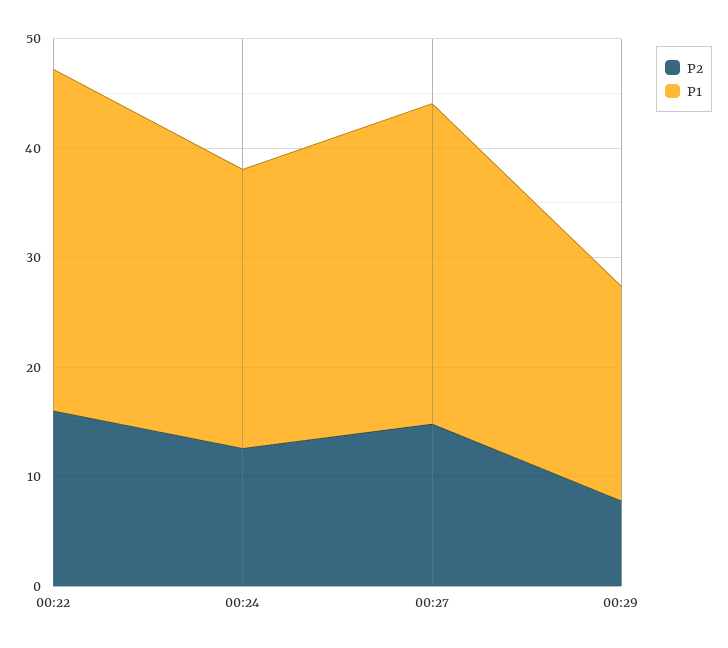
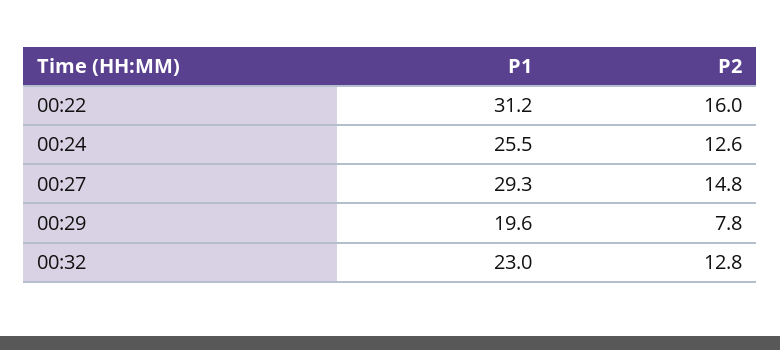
P1, 00:32: none -> 23
P2, 00:32: none -> 12.8

